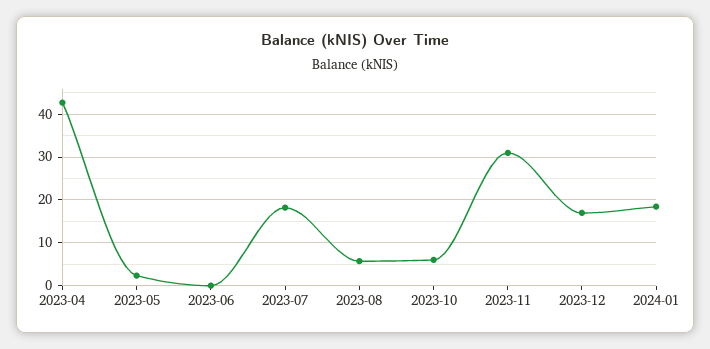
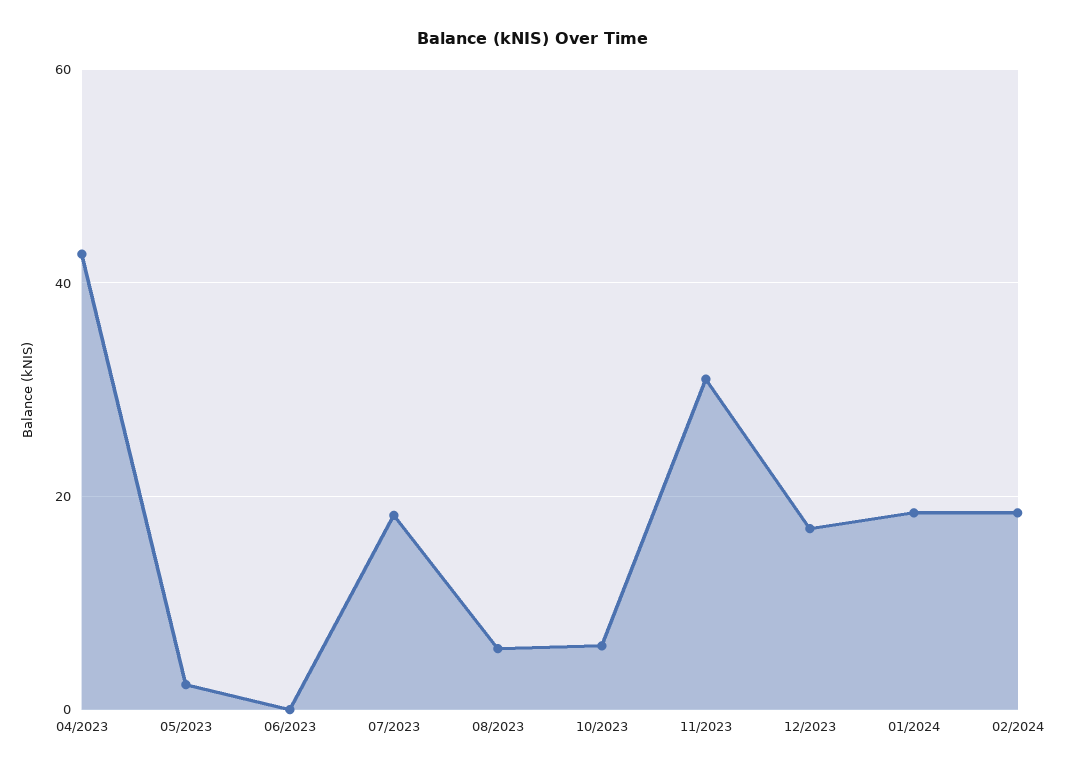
02/2024: none -> 18

